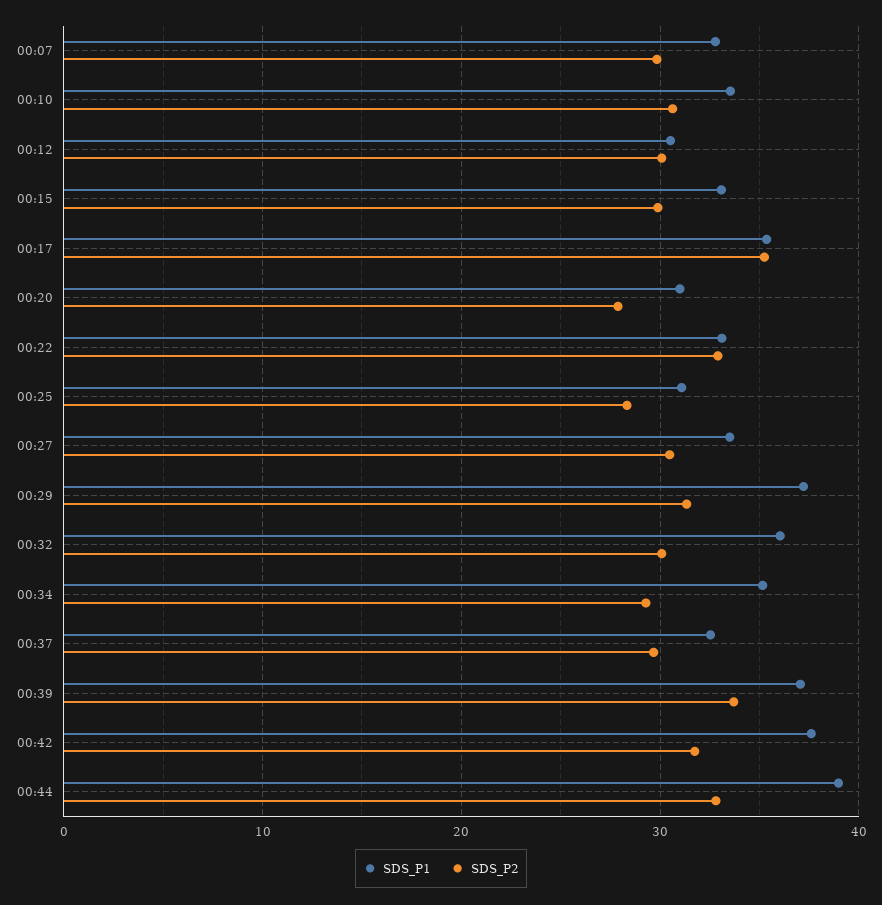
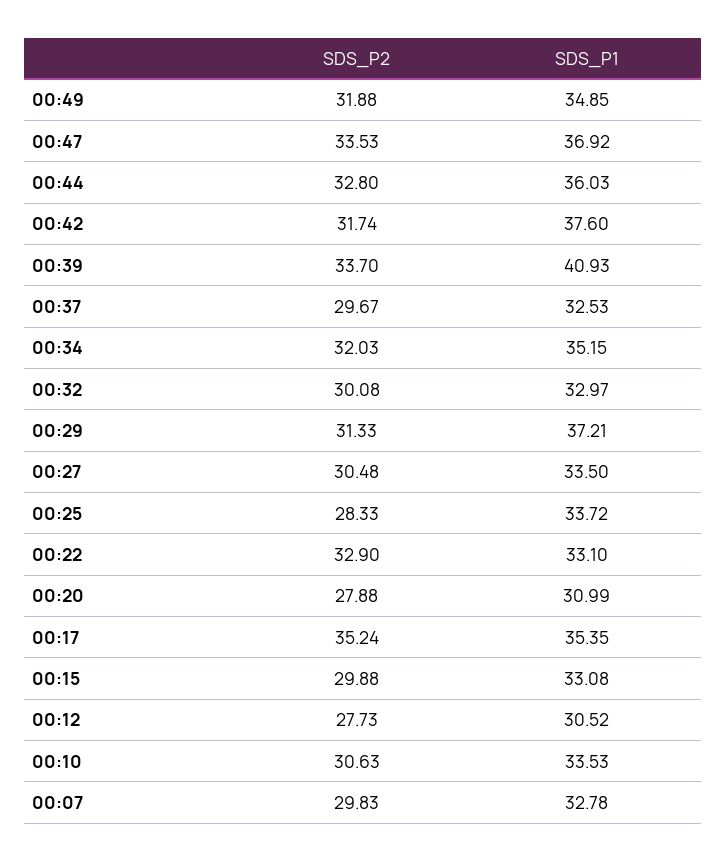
SDS_P2, 00:12: 30 -> 27.73
SDS_P1, 00:25: 31 -> 33.72
SDS_P1, 00:32: 36 -> 32.97
SDS_P2, 00:34: 29 -> 32.03
SDS_P1, 00:39: 37 -> 40.93
SDS_P1, 00:44: 39 -> 36.03
SDS_P2, 00:49: none -> 31.88
SDS_P1, 00:49: none -> 34.85
SDS_P2, 00:47: none -> 33.53
SDS_P1, 00:47: none -> 36.92

